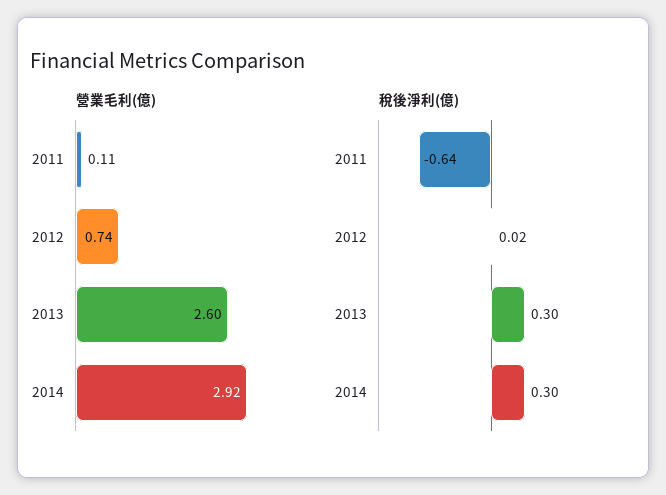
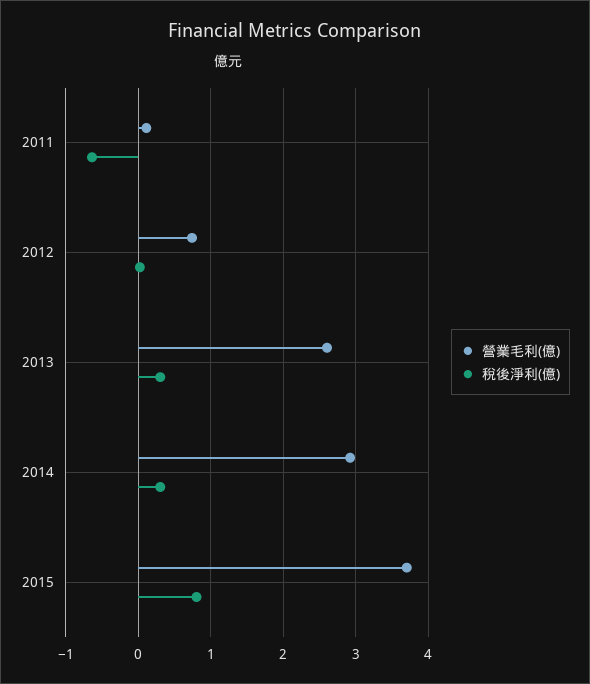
營業毛利(億), 2015: none -> 3.7
稅後淨利(億), 2015: none -> 0.8

